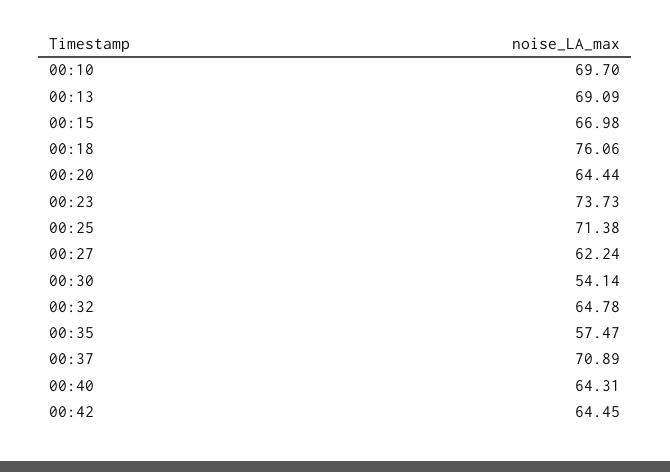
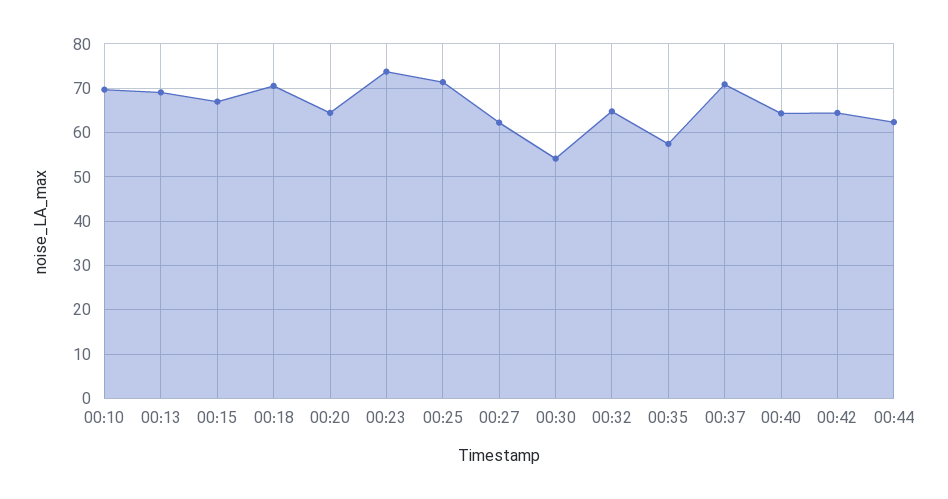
00:18: 76.06 -> 70
00:44: none -> 62

